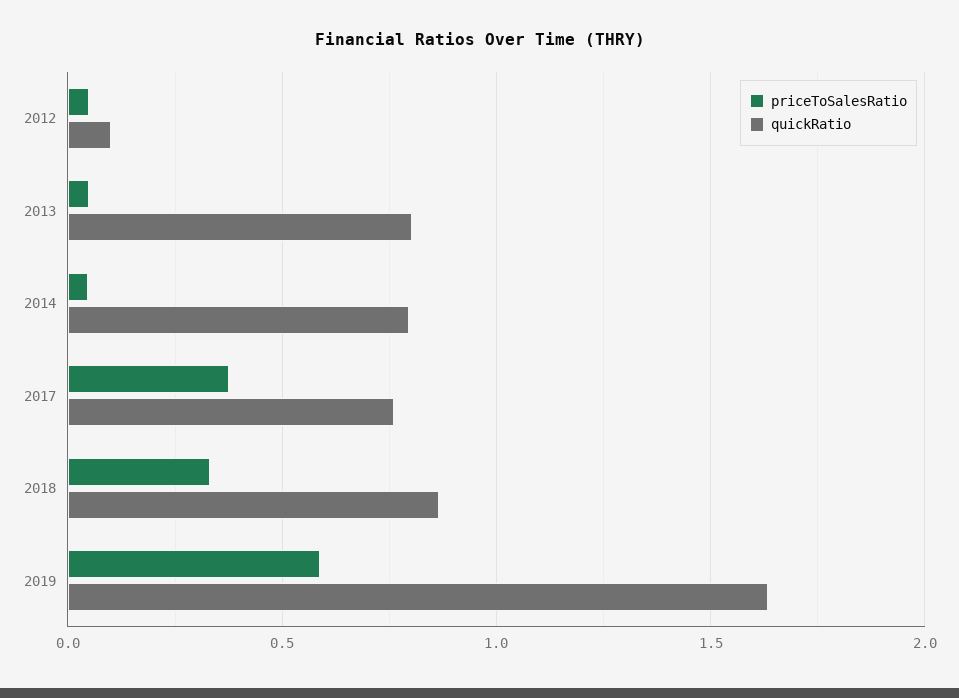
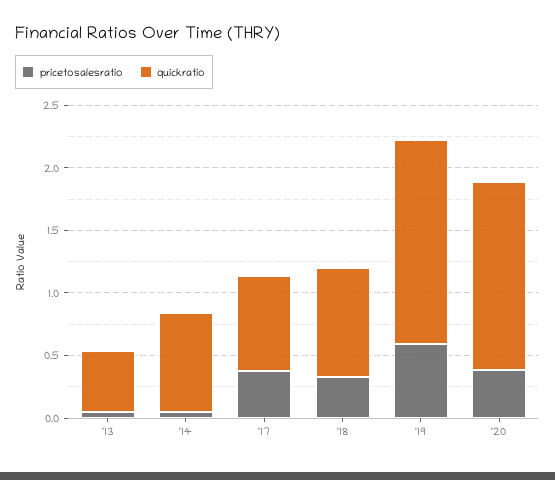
priceToSalesRatio, 2012: 0.05 -> none
quickRatio, 2012: 0.1 -> none
quickRatio, 2013: 0.8 -> 0.5
priceToSalesRatio, '20: none -> 0.4
quickRatio, '20: none -> 1.5

